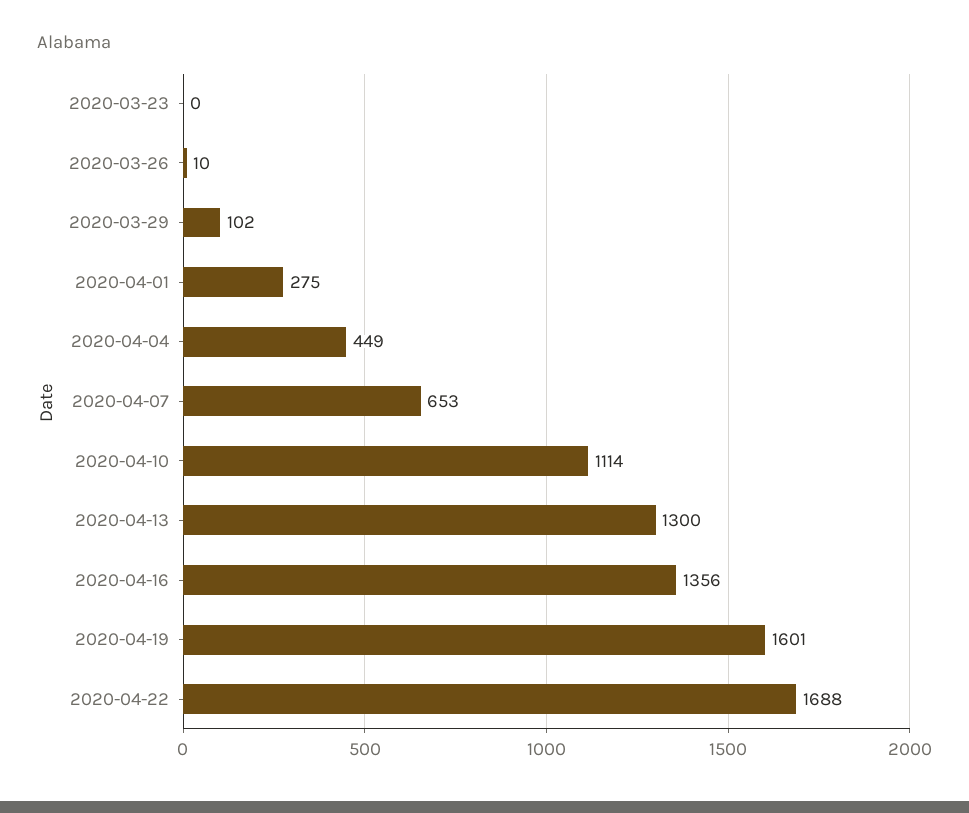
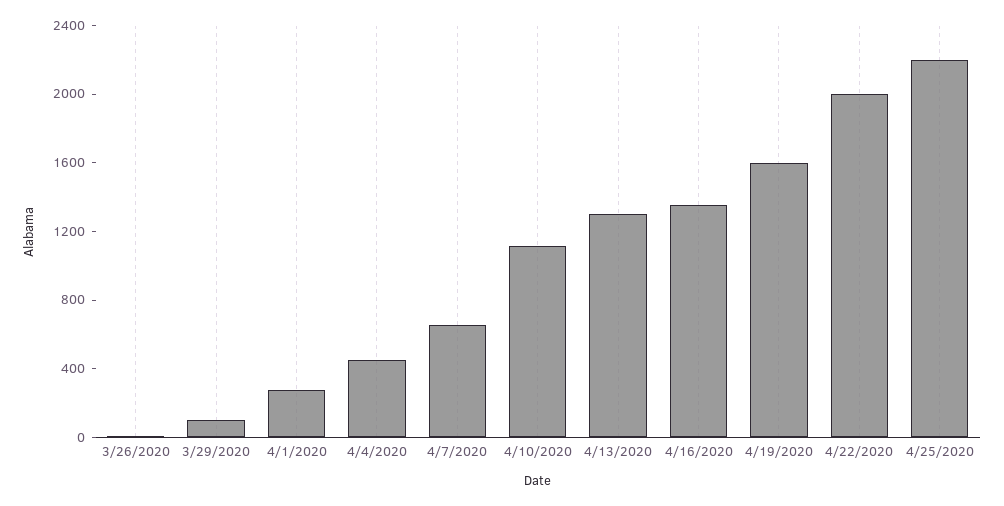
2020-03-23: 0 -> none
2020-04-22: 1688 -> 2000
4/25/2020: none -> 2200

